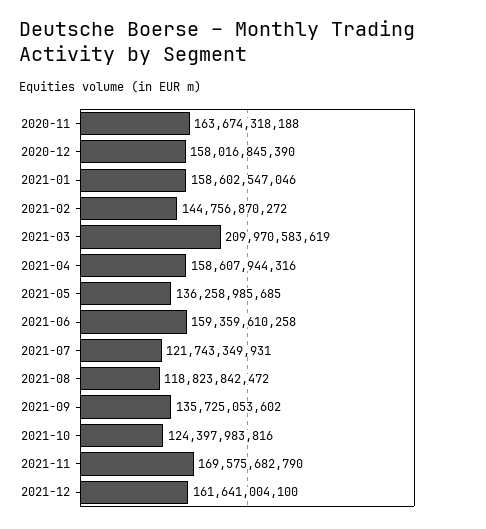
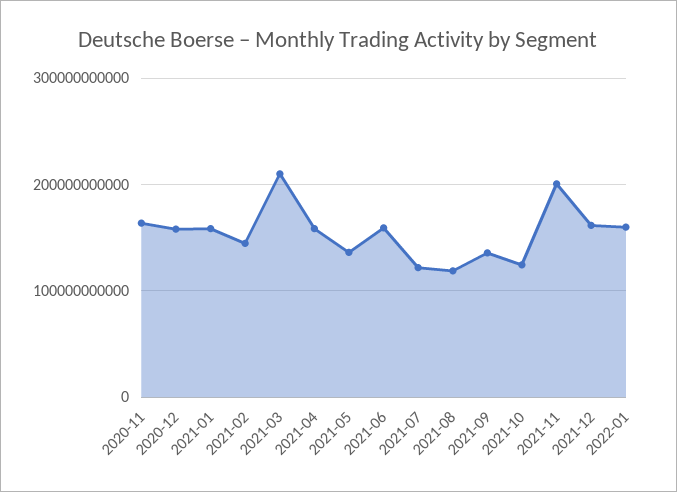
2021-11: 169575682790 -> 200000000000
2022-01: none -> 160000000000

